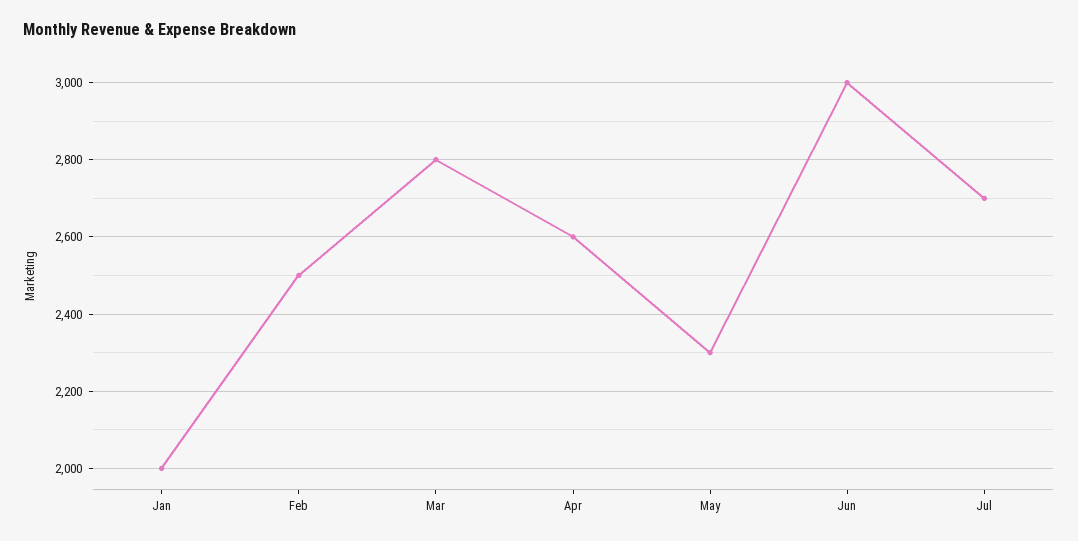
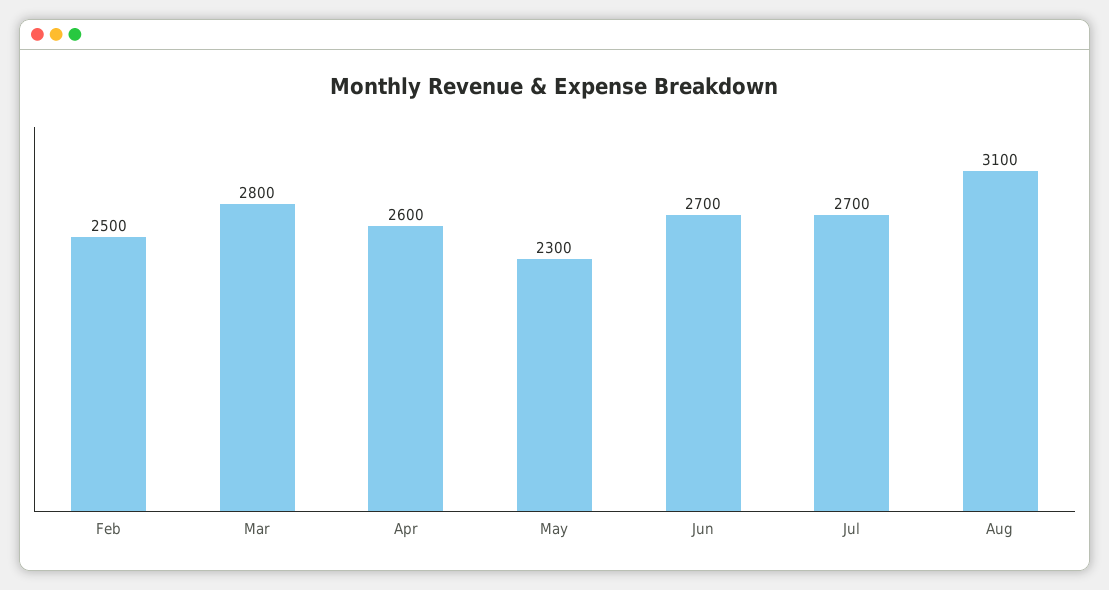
Jan: 2000 -> none
Jun: 3000 -> 2700
Aug: none -> 3100

